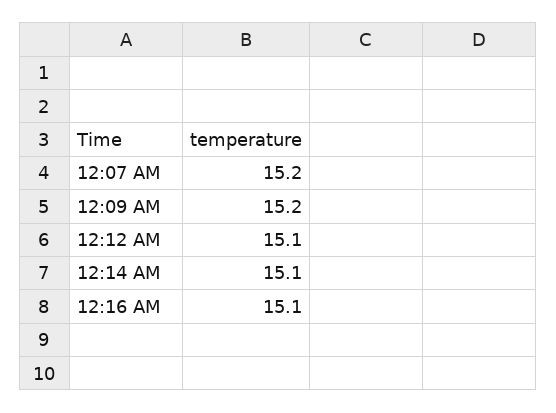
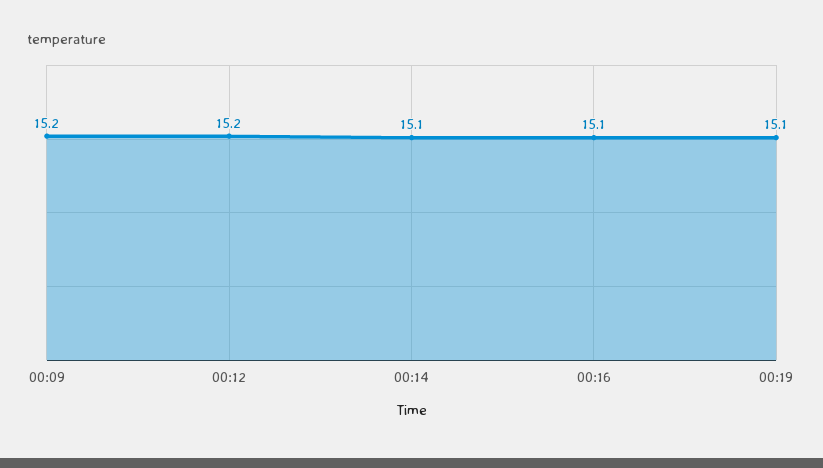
12:07 AM: 15.2 -> none
12:12 AM: 15.1 -> 15.2
00:19: none -> 15.1

